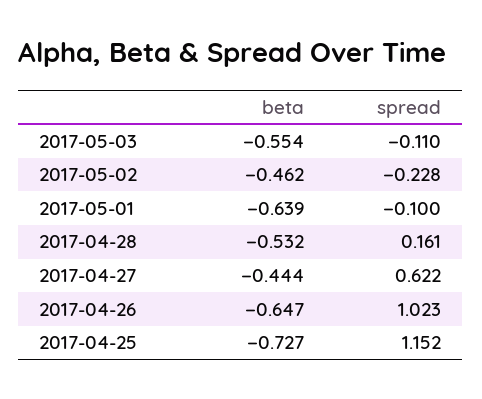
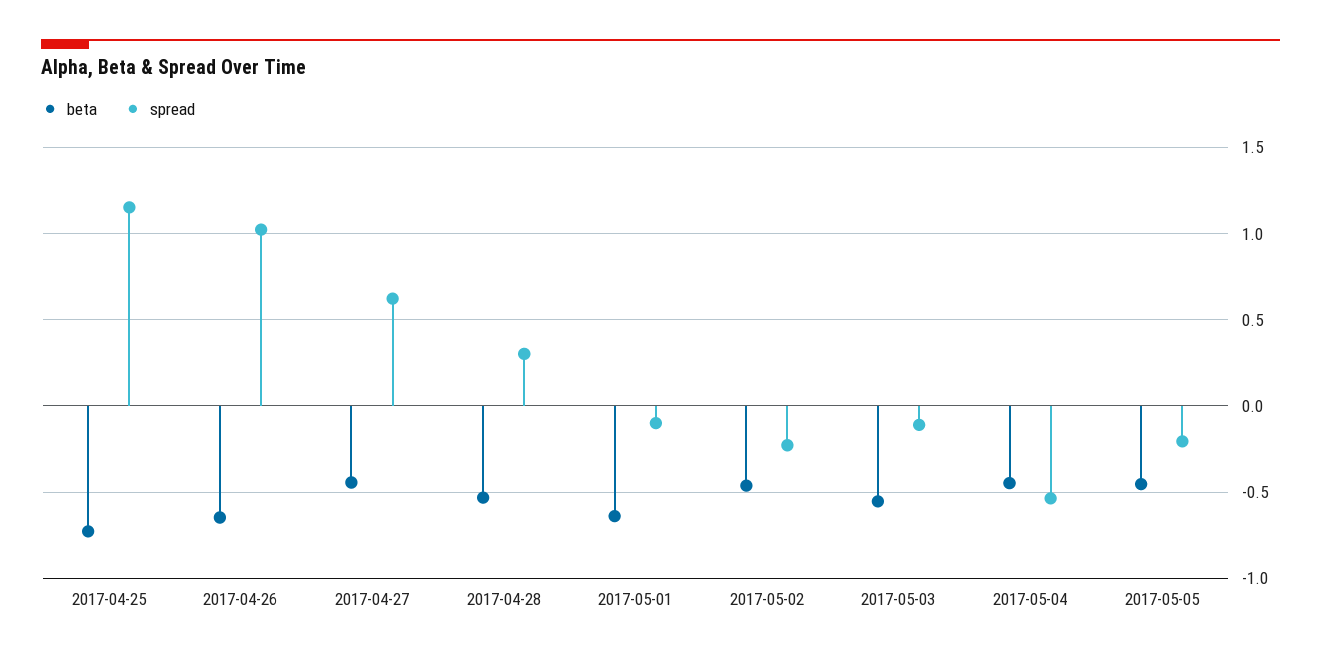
spread, 2017-04-28: 0.161 -> 0.3
beta, 2017-05-04: none -> -0.45
spread, 2017-05-04: none -> -0.55
beta, 2017-05-05: none -> -0.45
spread, 2017-05-05: none -> -0.2

